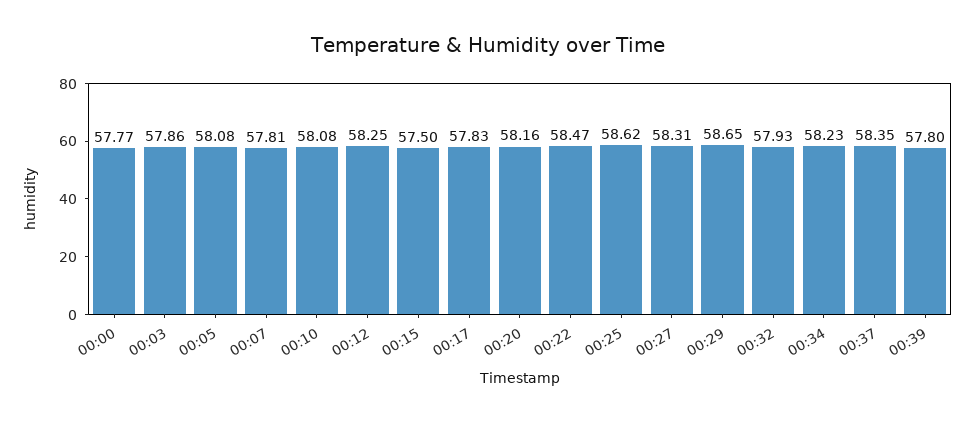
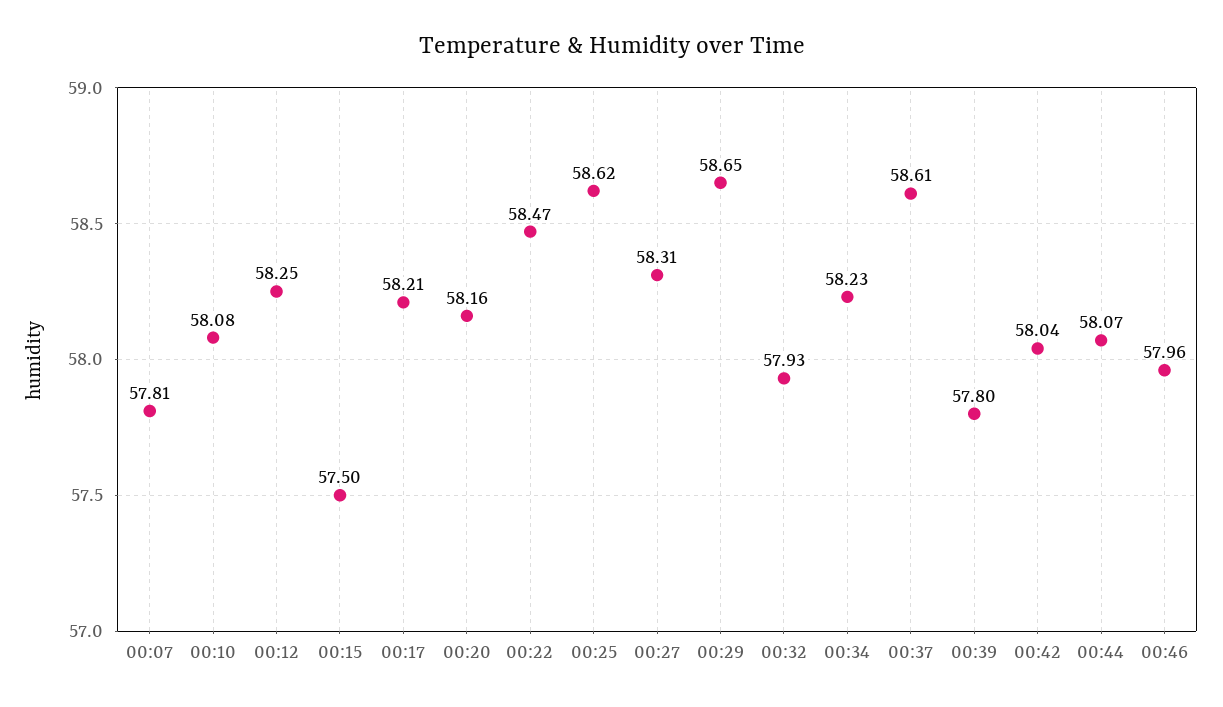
00:00: 57.77 -> none
00:03: 57.86 -> none
00:05: 58.08 -> none
00:17: 57.83 -> 58.21
00:37: 58.35 -> 58.61
00:42: none -> 58.04
00:44: none -> 58.07
00:46: none -> 57.96

